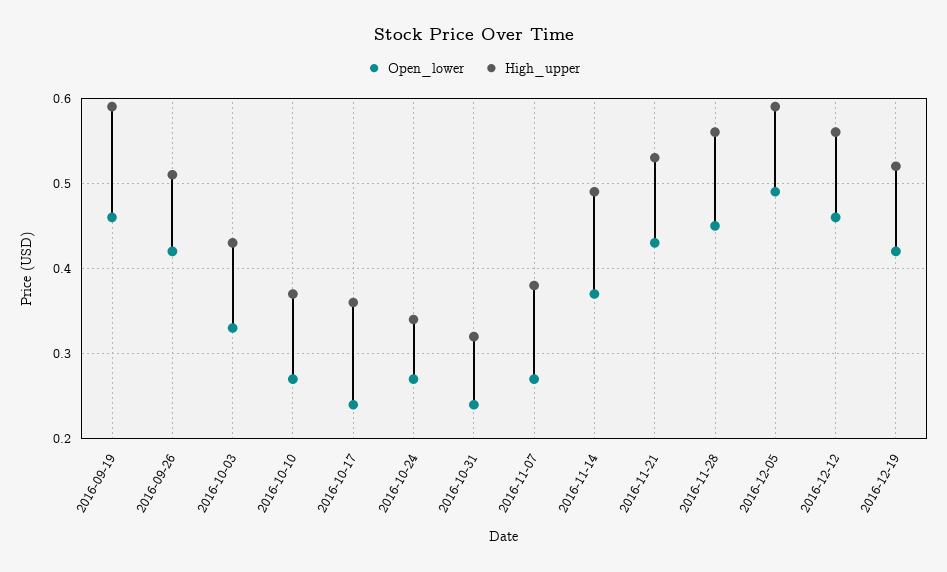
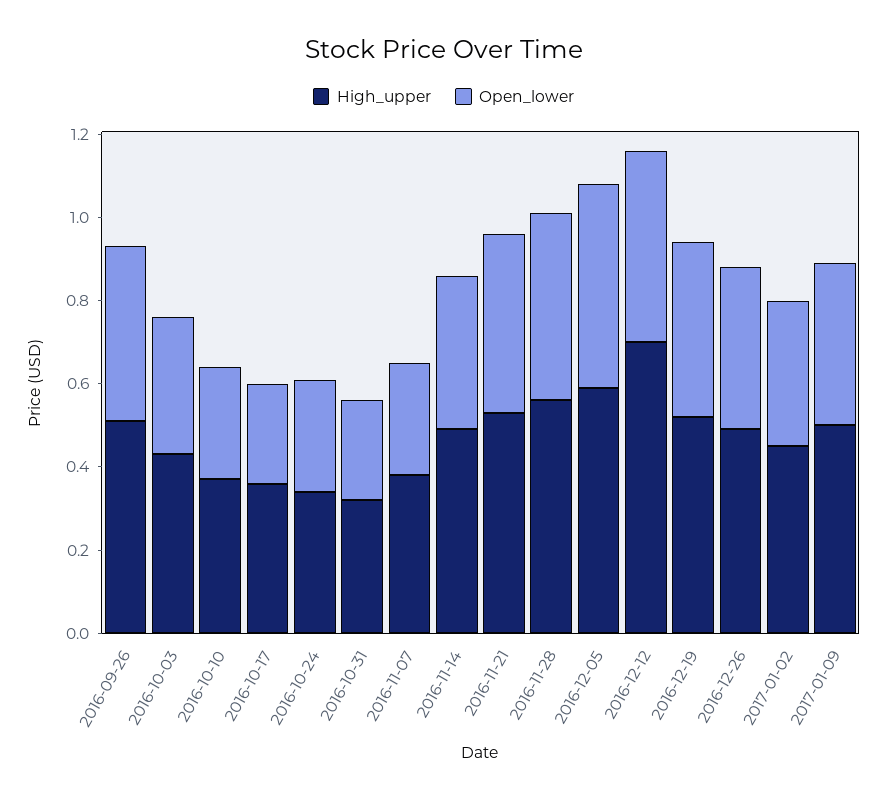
Open_lower, 2016-09-19: 0.46 -> none
High_upper, 2016-09-19: 0.59 -> none
High_upper, 2016-12-12: 0.56 -> 0.7
High_upper, 2016-12-26: none -> 0.5
Open_lower, 2016-12-26: none -> 0.4
High_upper, 2017-01-02: none -> 0.45
Open_lower, 2017-01-02: none -> 0.35
High_upper, 2017-01-09: none -> 0.5
Open_lower, 2017-01-09: none -> 0.4

